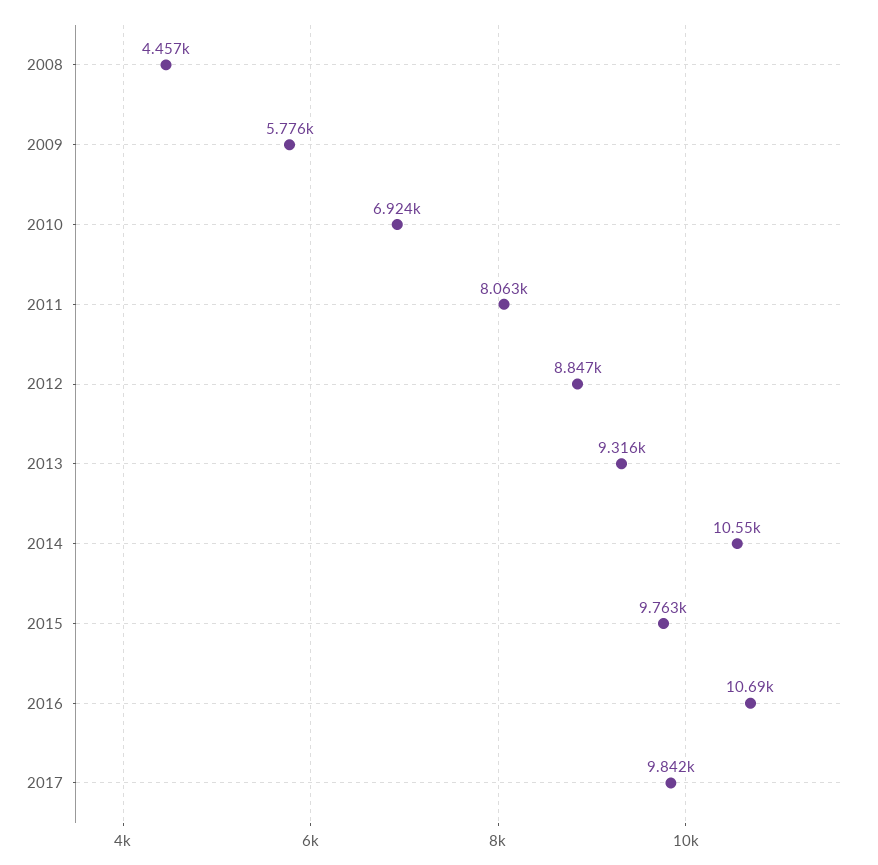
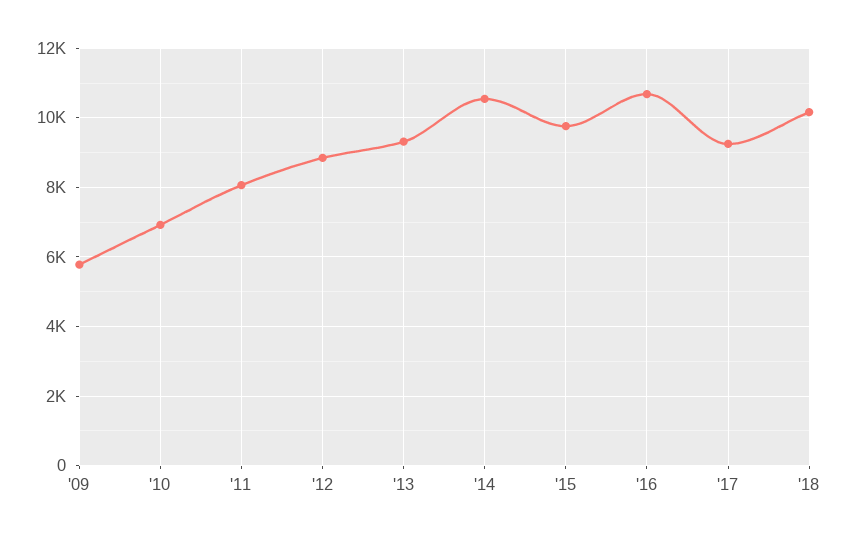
2008: 4457 -> none
2017: 9842 -> 9200
'18: none -> 10200

